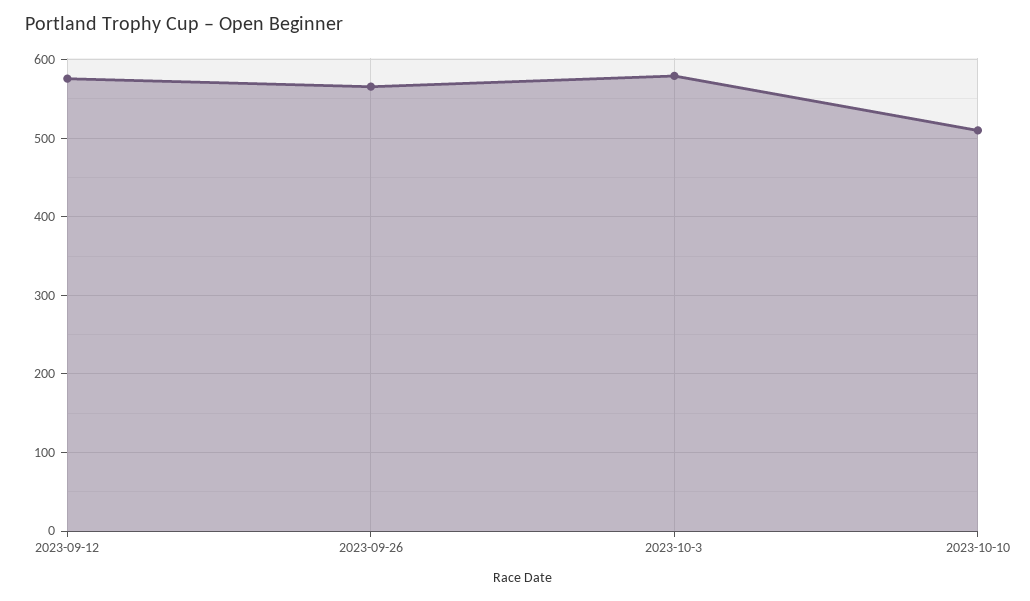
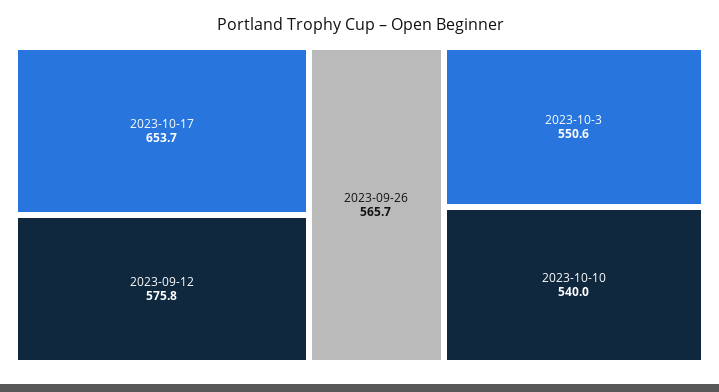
2023-10-3: 580 -> 550.6
2023-10-10: 510 -> 540
2023-10-17: none -> 653.7

